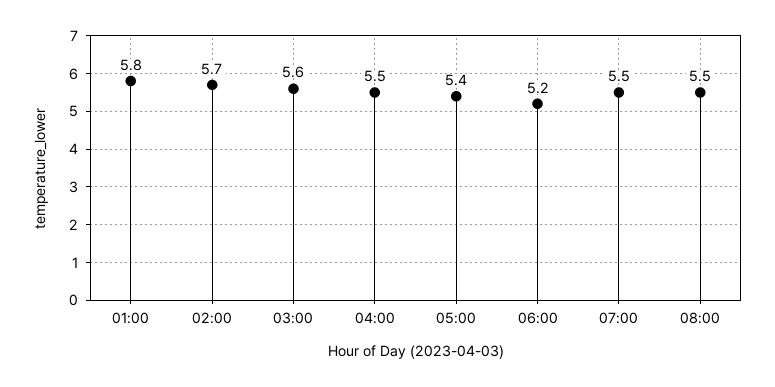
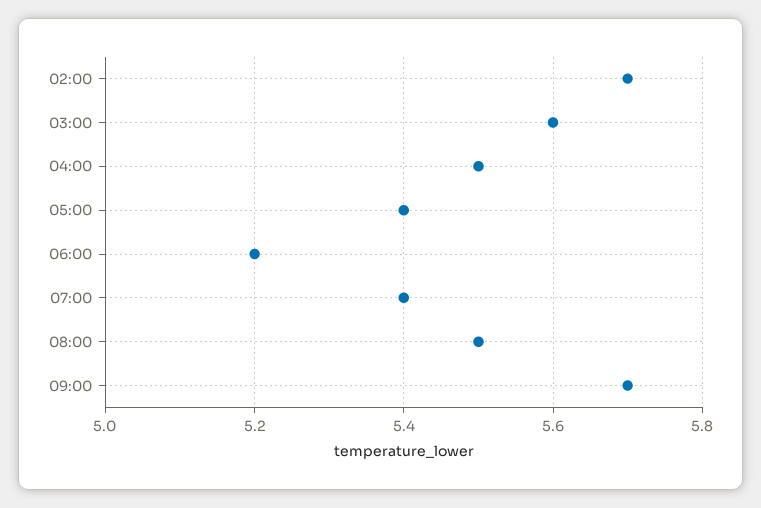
01:00: 5.8 -> none
07:00: 5.5 -> 5.4
09:00: none -> 5.7

